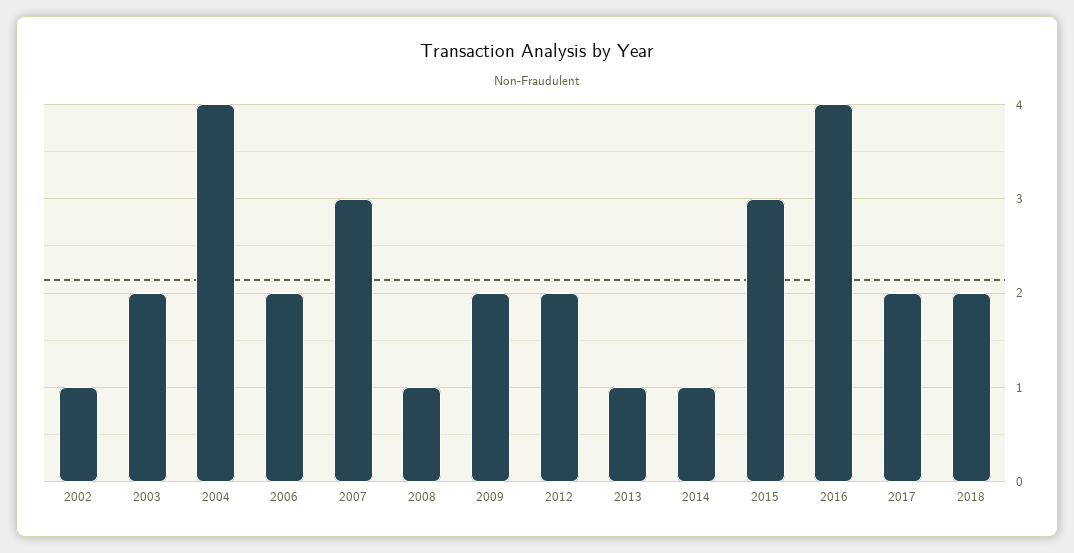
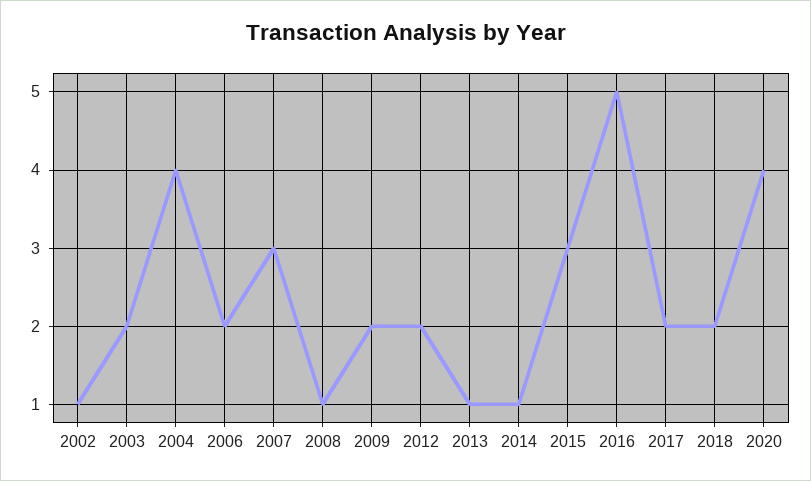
2016: 4 -> 5
2020: none -> 4

